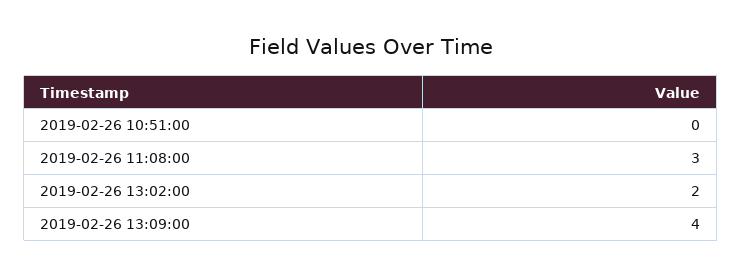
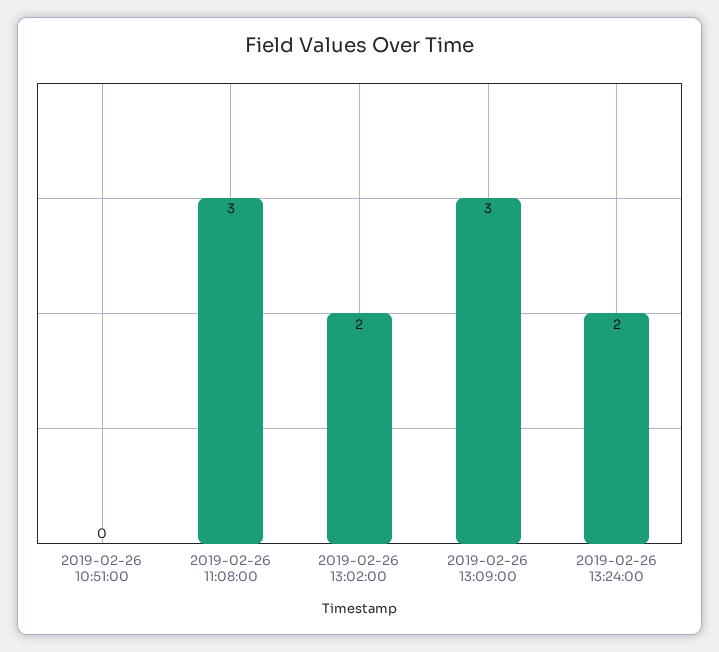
2019-02-26 13:09:00: 4 -> 3
2019-02-26 13:24:00: none -> 2

